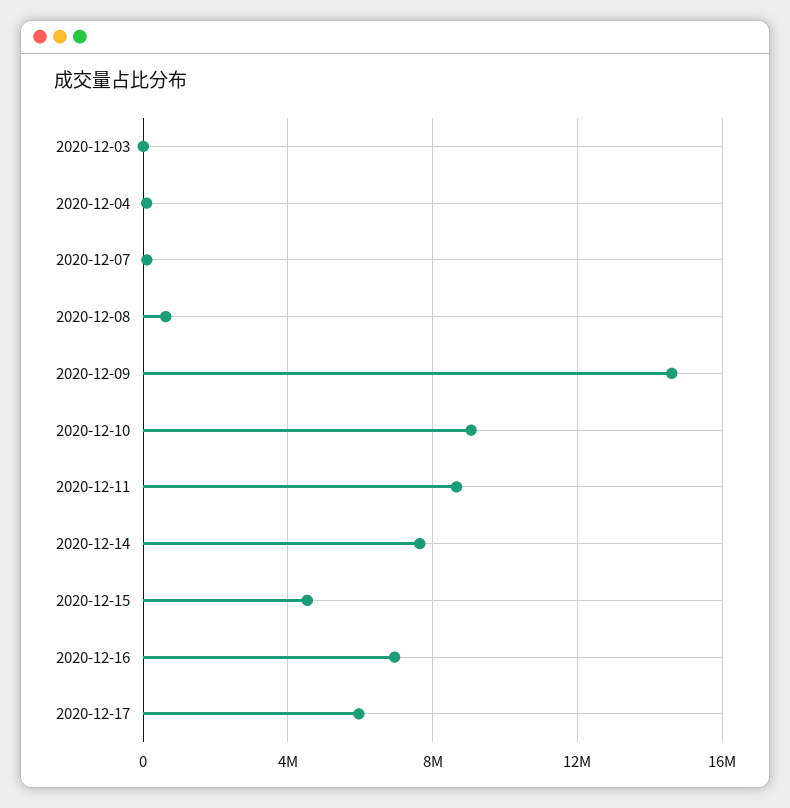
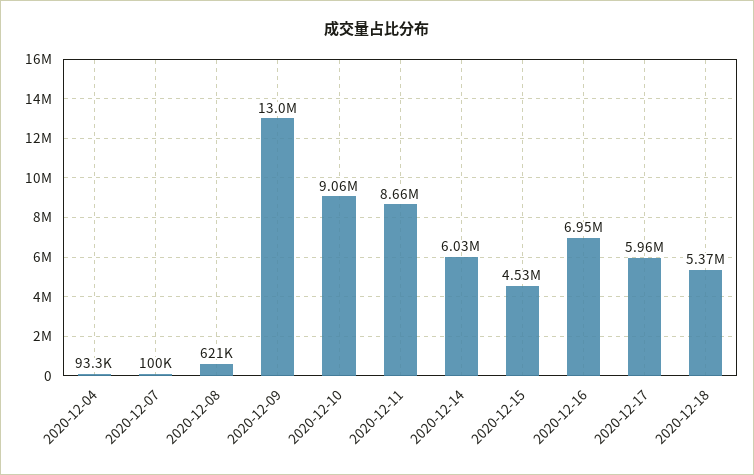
2020-12-03: 0 -> none
2020-12-09: 14500000 -> 13000000
2020-12-14: 7500000 -> 6030000
2020-12-18: none -> 5370000

